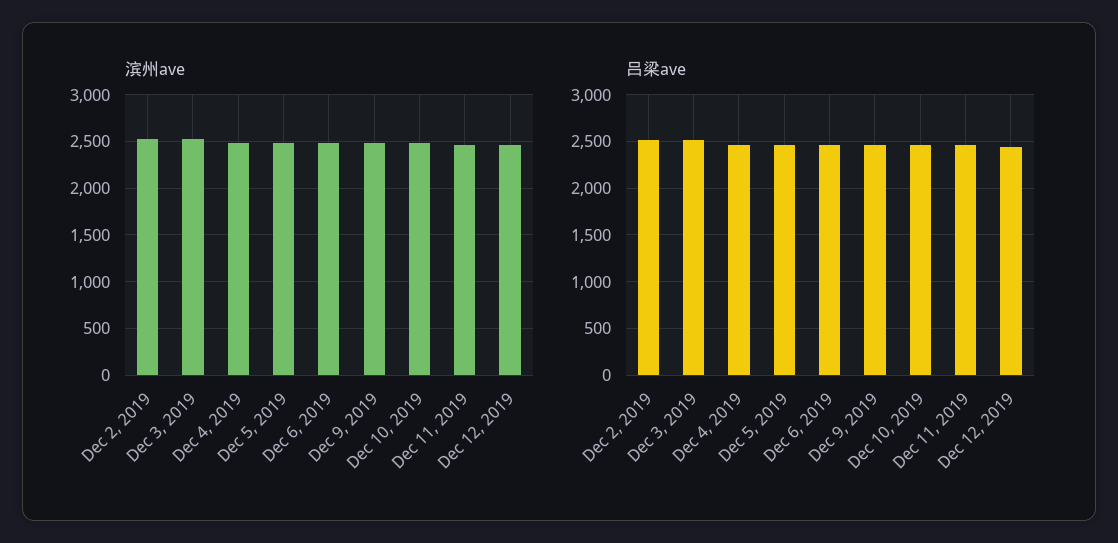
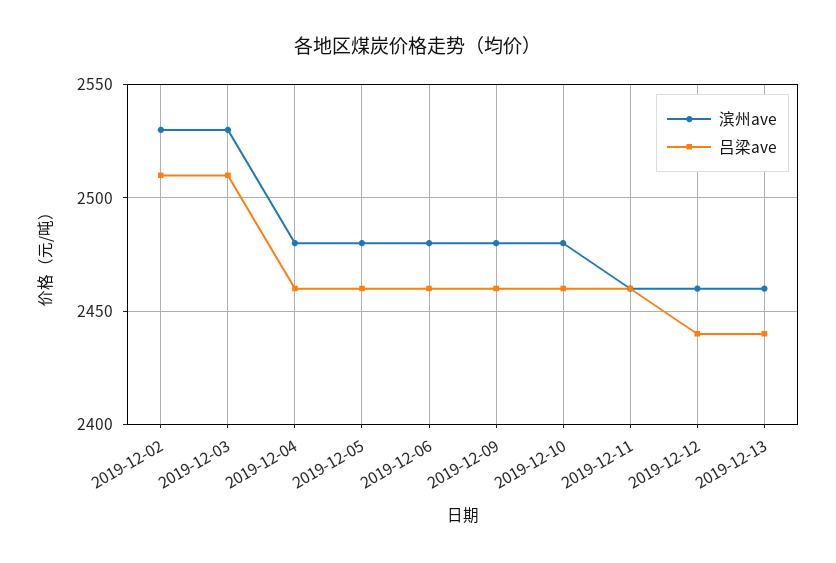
滨州ave, 2019-12-13: none -> 2460
吕梁ave, 2019-12-13: none -> 2440

